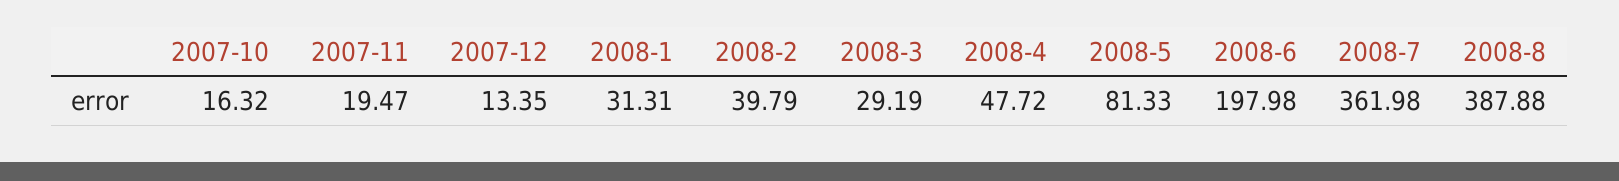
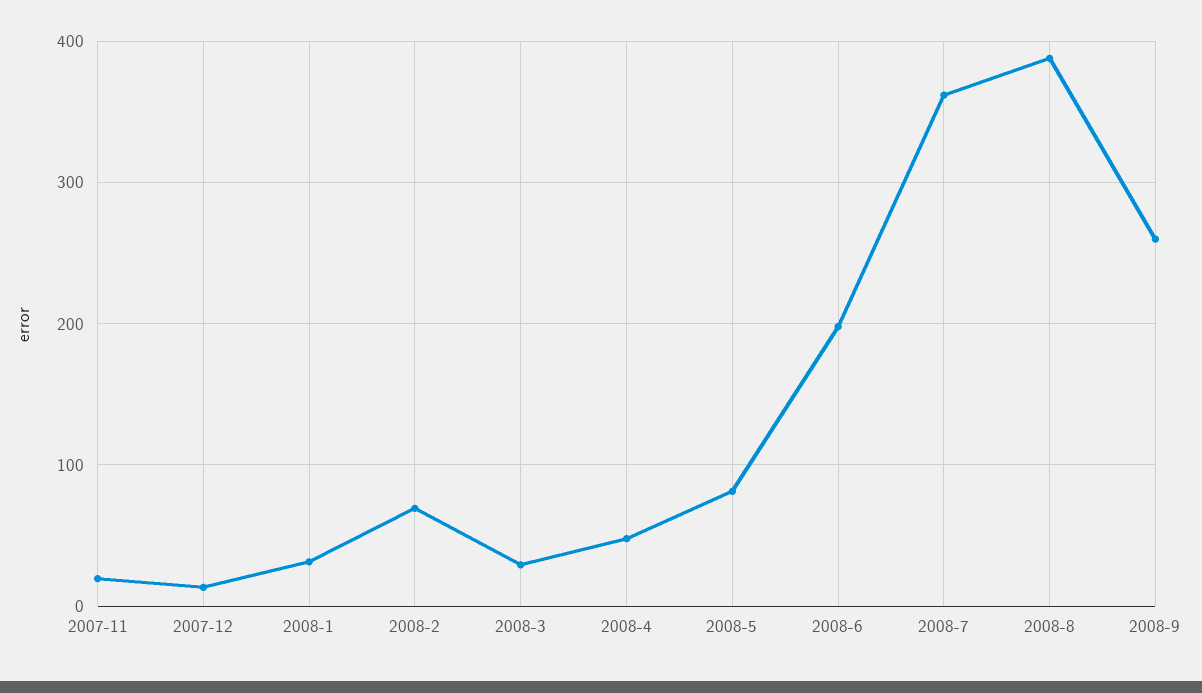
2007-10: 16.32 -> none
2008-2: 39.79 -> 70
2008-9: none -> 260

